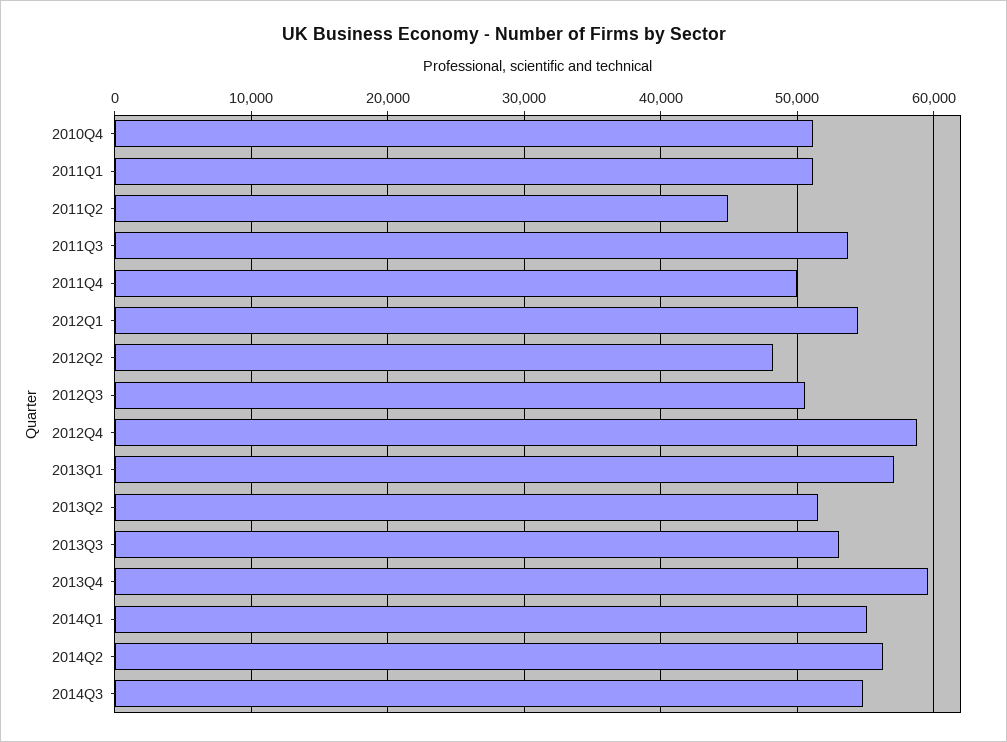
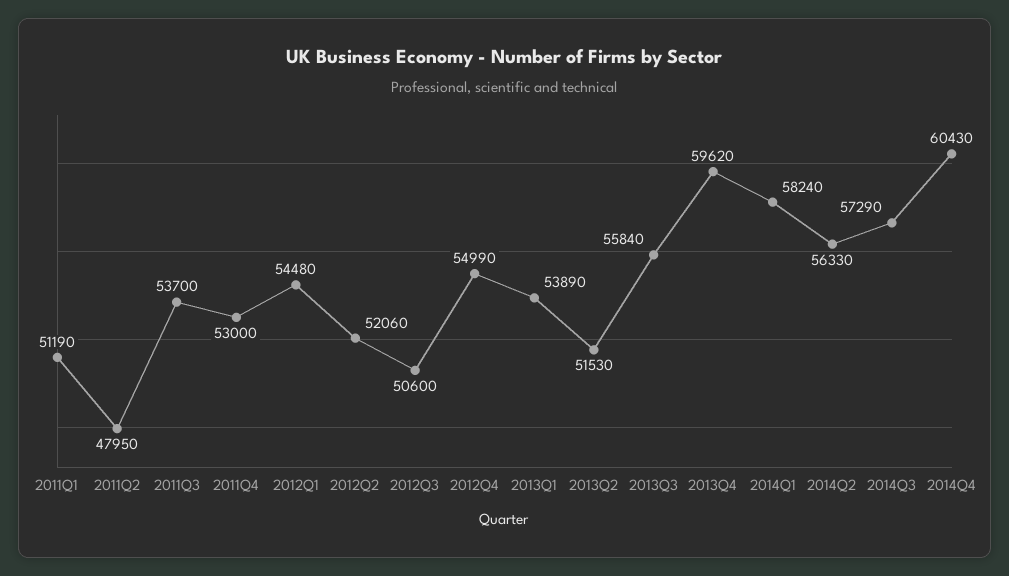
2010Q4: 51000 -> none
2011Q2: 45000 -> 47950
2011Q4: 50000 -> 53000
2012Q2: 48000 -> 52060
2012Q4: 59000 -> 54990
2013Q1: 57000 -> 53890
2013Q3: 53000 -> 55840
2014Q1: 55000 -> 58240
2014Q3: 55000 -> 57290
2014Q4: none -> 60430

